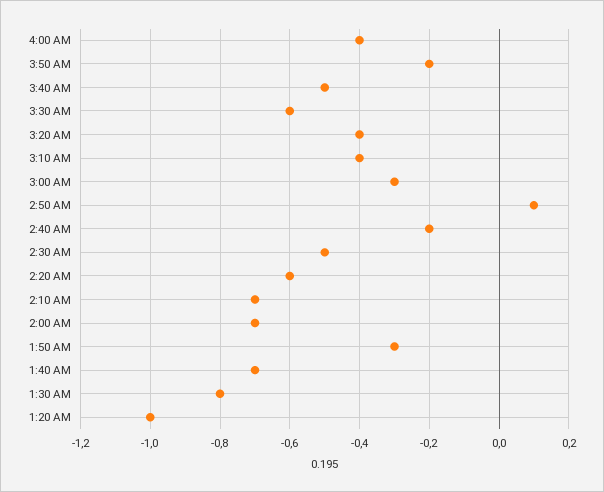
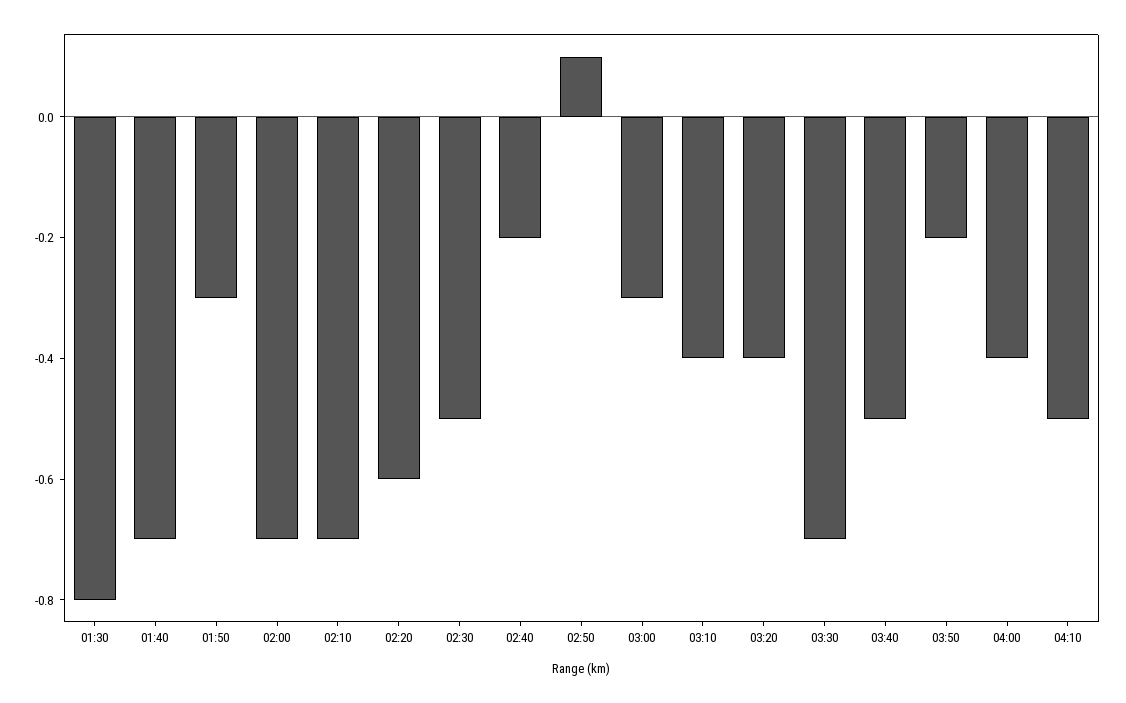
3:30 AM: -0.6 -> -0.7
1:20 AM: -1 -> none
04:10: none -> -0.5

